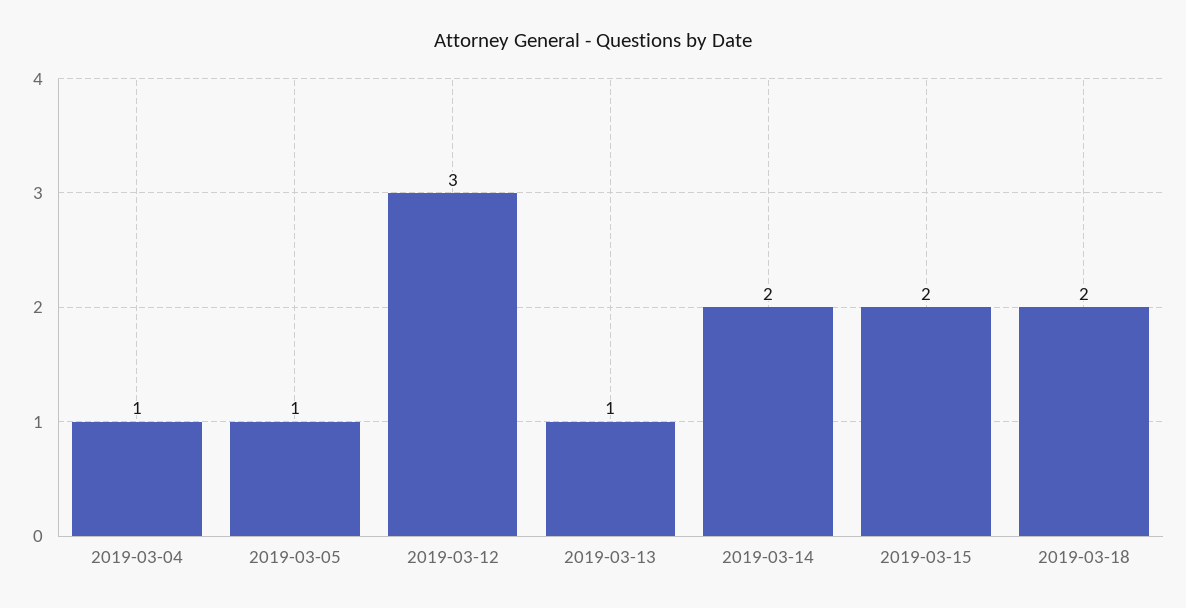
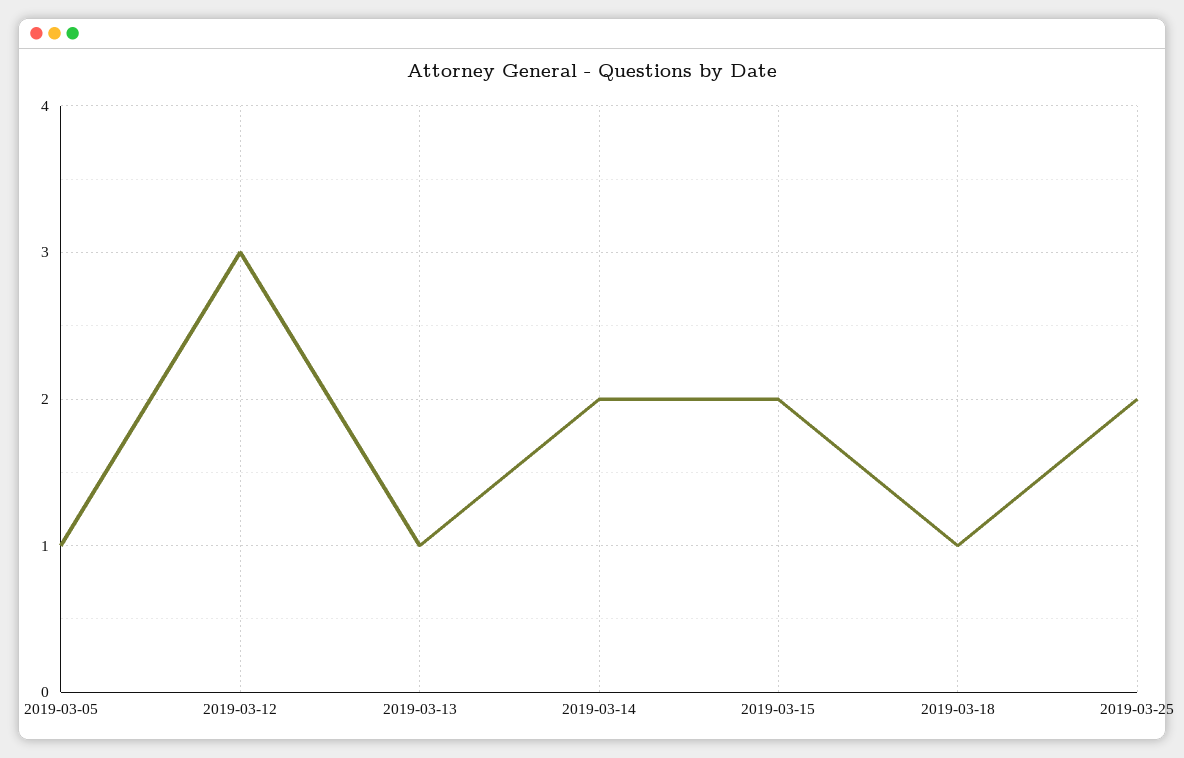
2019-03-04: 1 -> none
2019-03-18: 2 -> 1
2019-03-25: none -> 2

